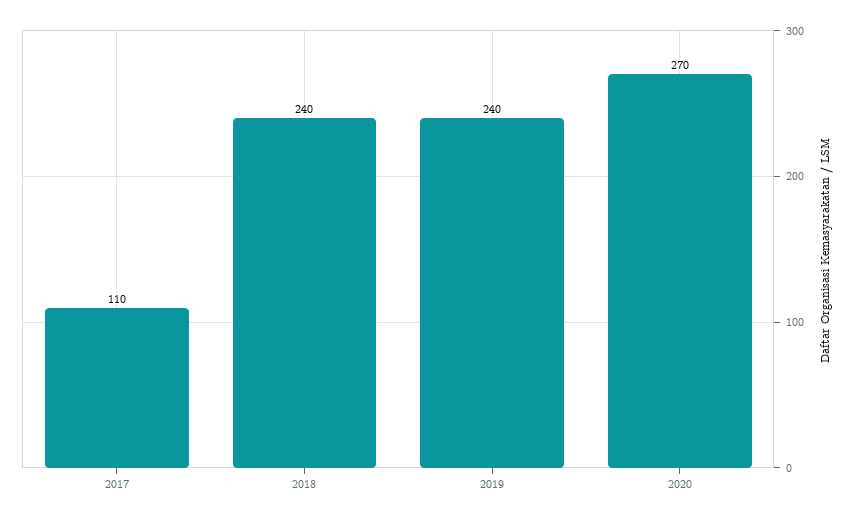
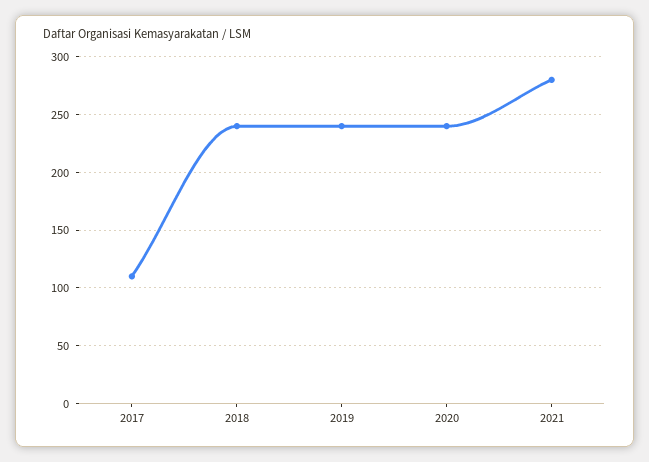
2020: 270 -> 240
2021: none -> 280

